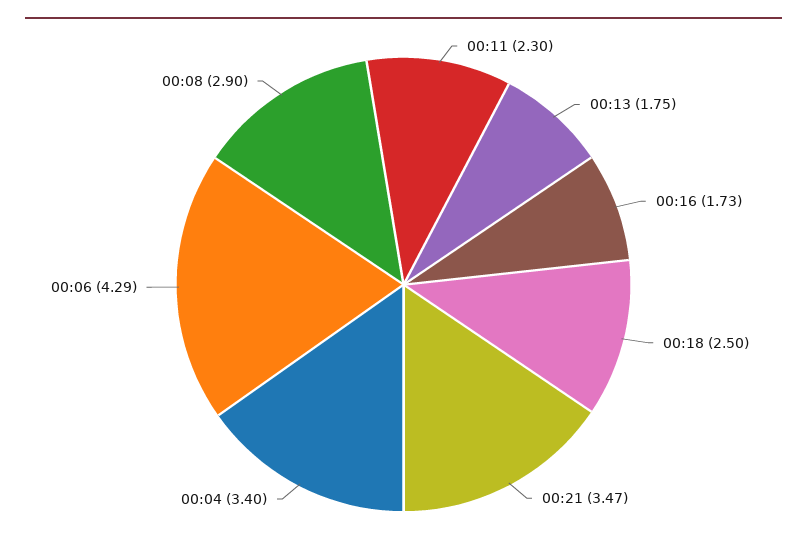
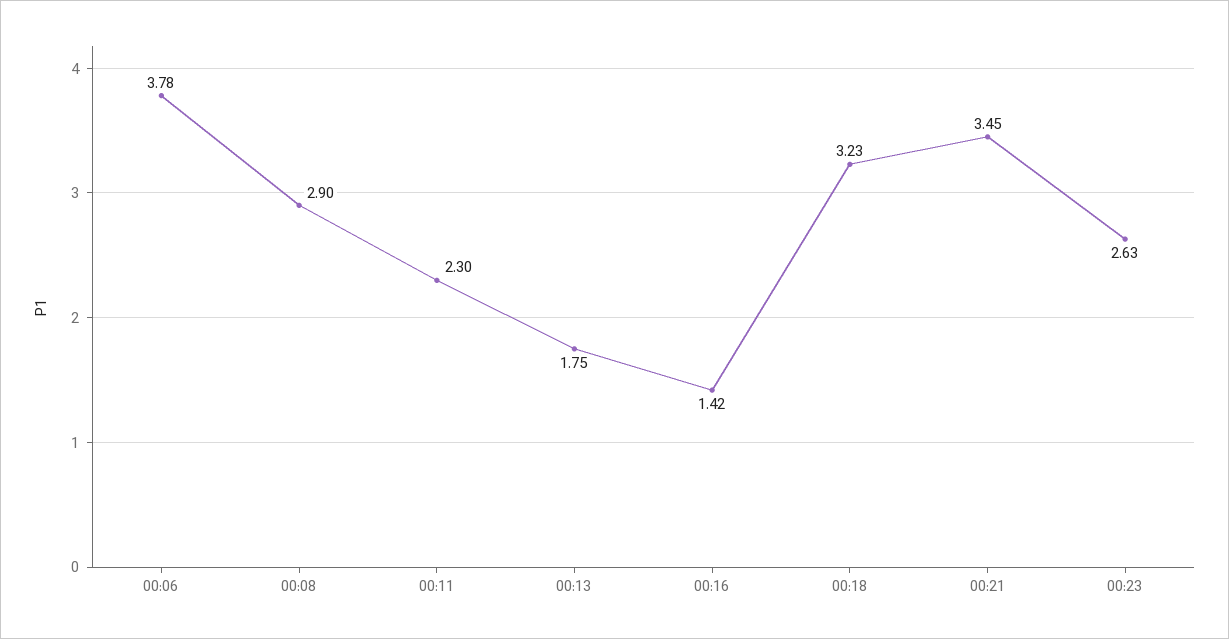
00:16: 1.73 -> 1.42
00:18: 2.5 -> 3.23
00:21: 3.47 -> 3.45
00:04: 3.4 -> none
00:06: 4.29 -> 3.78
00:23: none -> 2.63

